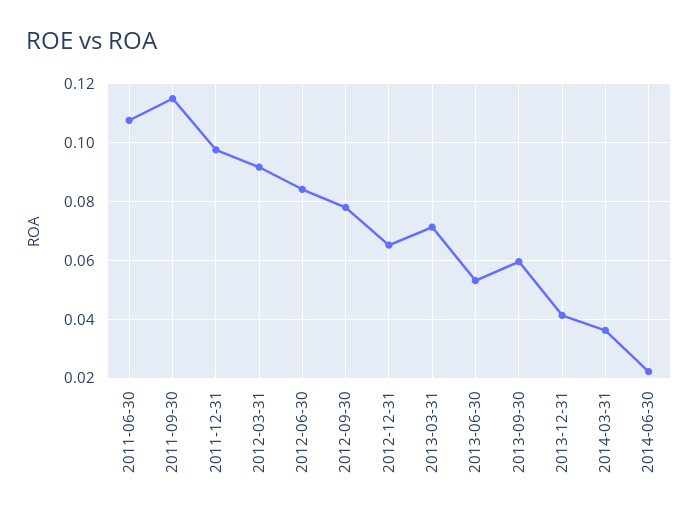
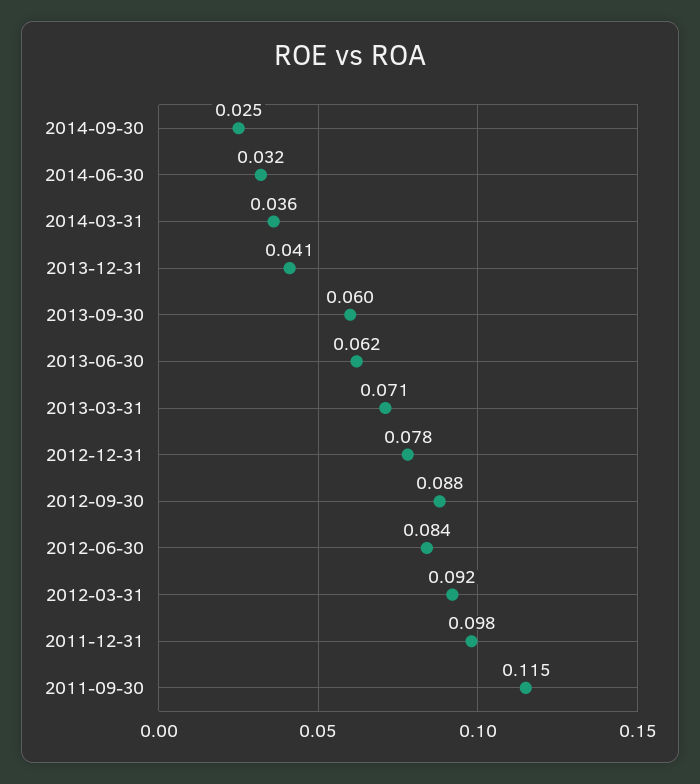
2011-06-30: 0.1075 -> none
2012-09-30: 0.0775 -> 0.088
2012-12-31: 0.065 -> 0.078
2013-06-30: 0.0525 -> 0.062
2014-06-30: 0.0225 -> 0.032
2014-09-30: none -> 0.025

